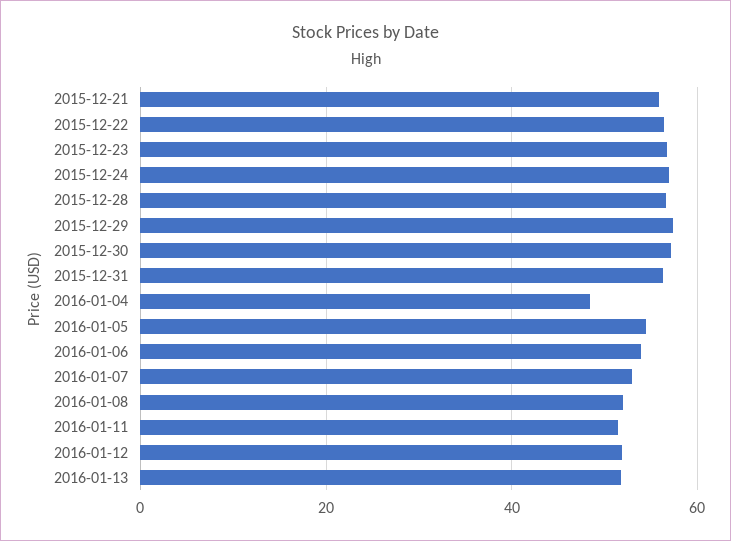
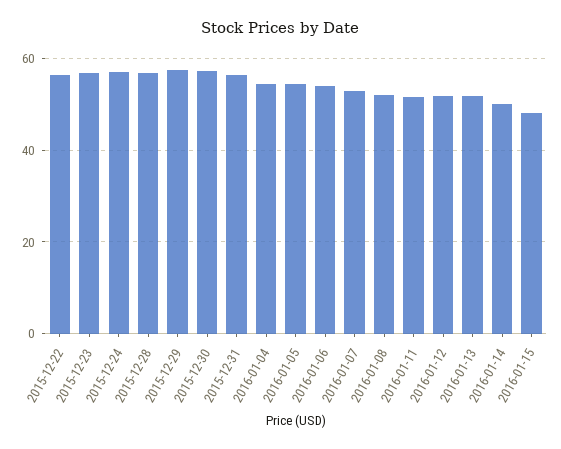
2015-12-21: 56 -> none
2016-01-04: 48 -> 54
2016-01-14: none -> 50
2016-01-15: none -> 48

